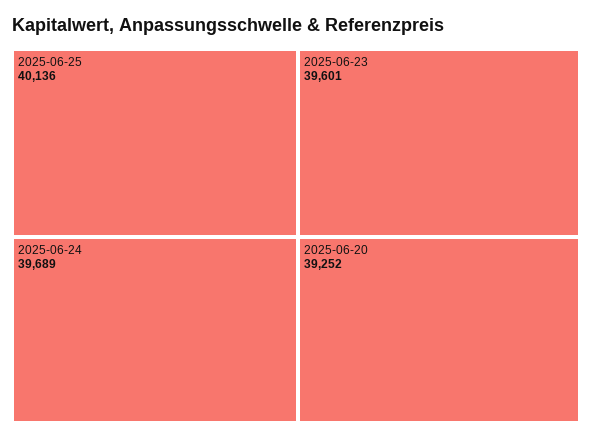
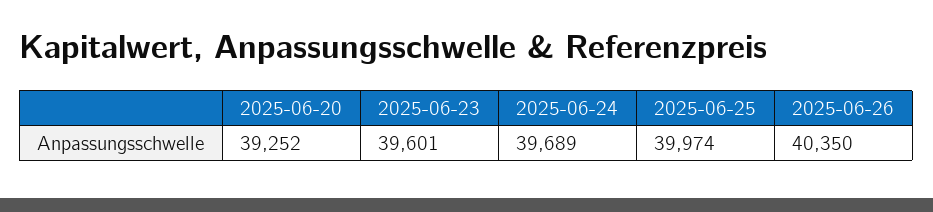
2025-06-25: 40136 -> 39974
2025-06-26: none -> 40350

